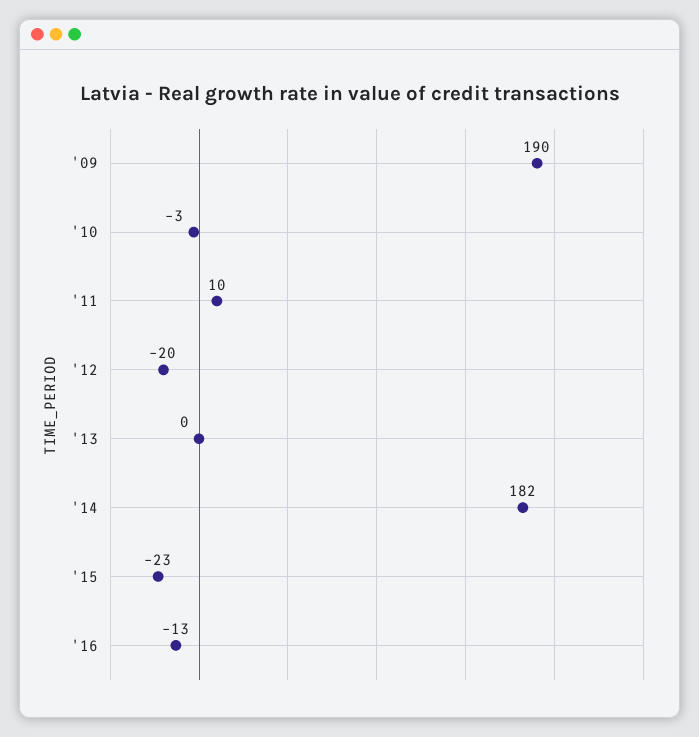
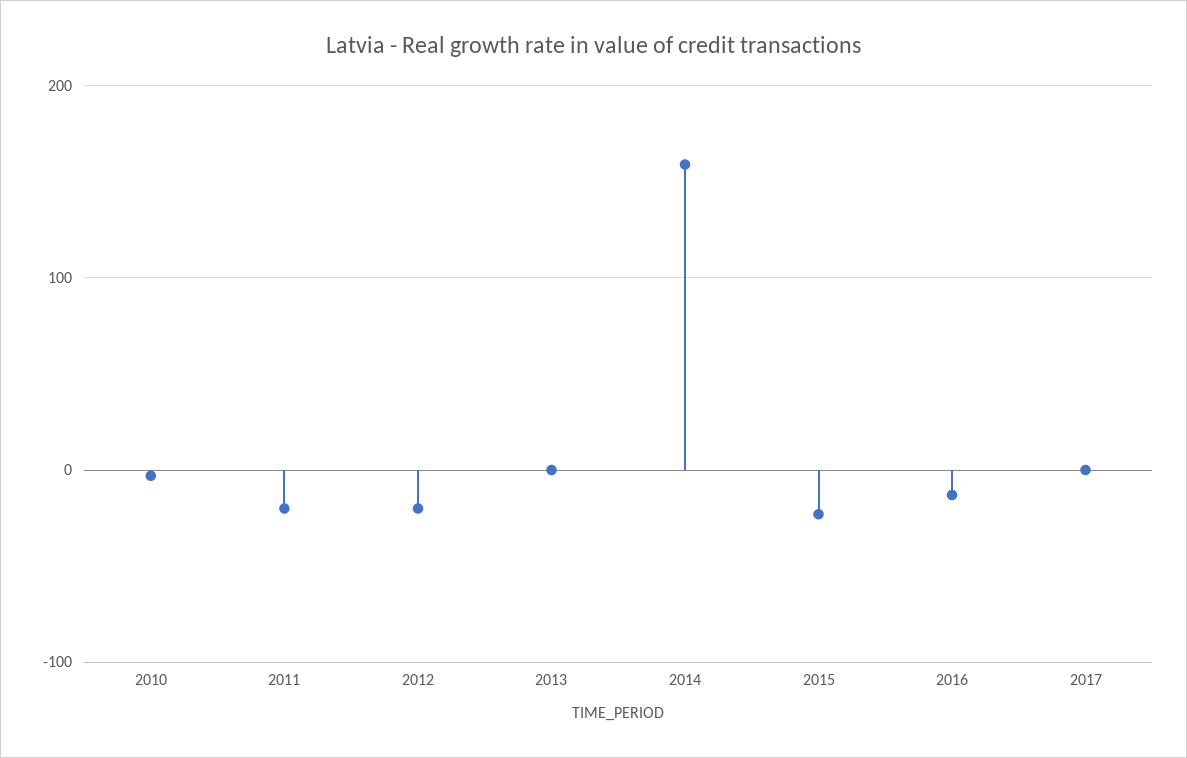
'09: 190 -> none
'11: 10 -> -20
'14: 182 -> 160
2017: none -> 0

